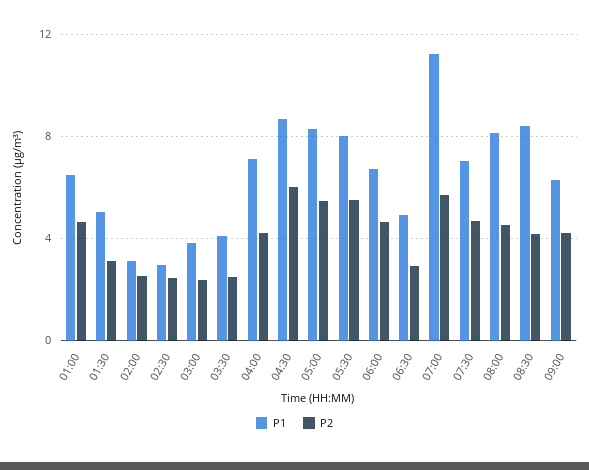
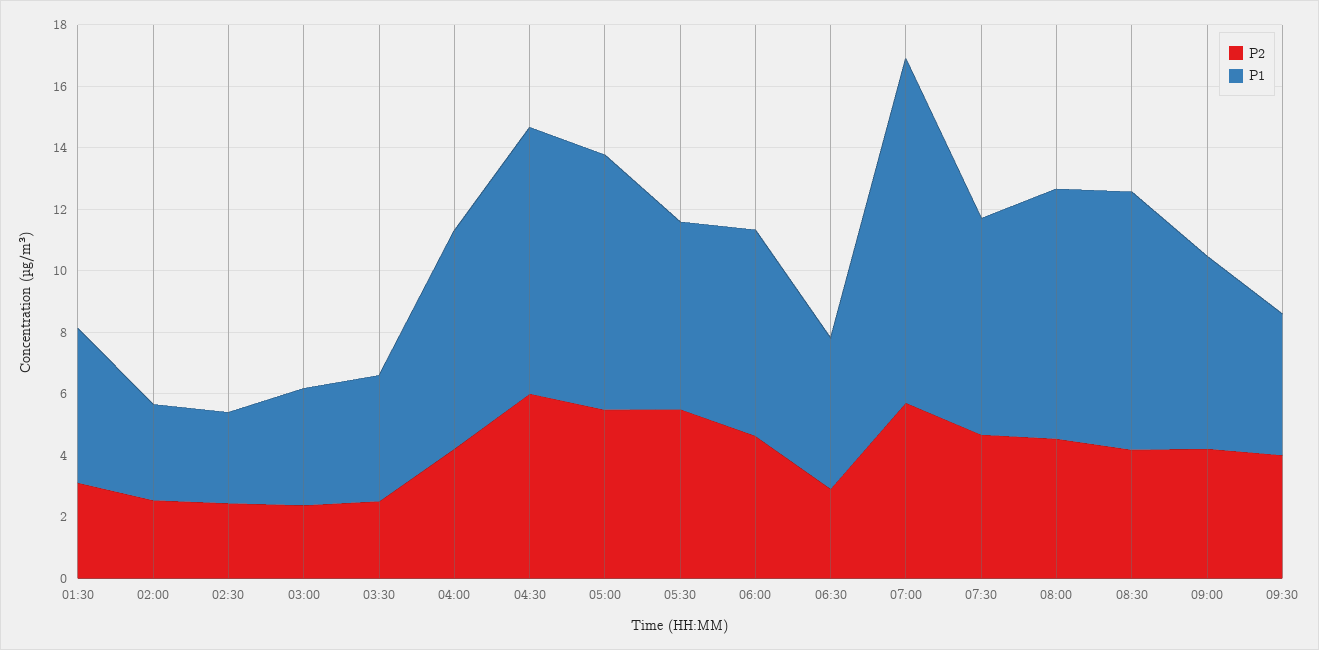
P1, 01:00: 6.5 -> none
P2, 01:00: 4.5 -> none
P1, 05:30: 8 -> 6
P2, 09:30: none -> 4
P1, 09:30: none -> 4.5

